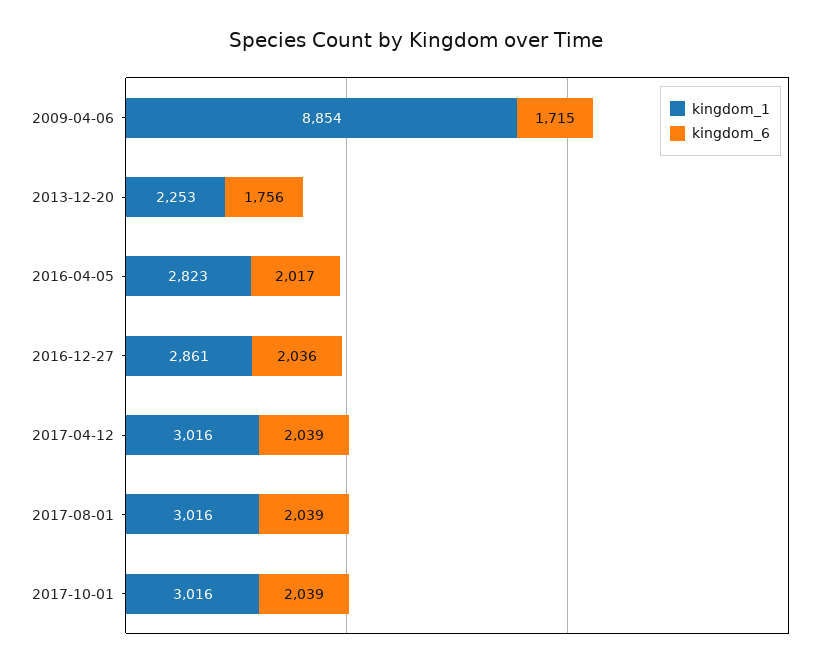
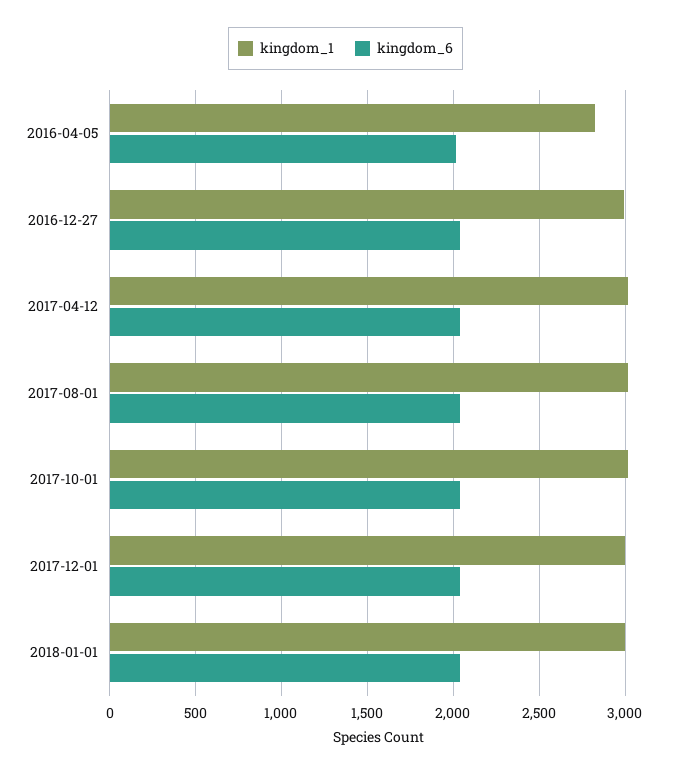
kingdom_1, 2009-04-06: 8854 -> none
kingdom_6, 2009-04-06: 1715 -> none
kingdom_1, 2013-12-20: 2253 -> none
kingdom_6, 2013-12-20: 1756 -> none
kingdom_1, 2016-12-27: 2861 -> 3000
kingdom_1, 2017-12-01: none -> 3000
kingdom_6, 2017-12-01: none -> 2050
kingdom_1, 2018-01-01: none -> 3000
kingdom_6, 2018-01-01: none -> 2050

